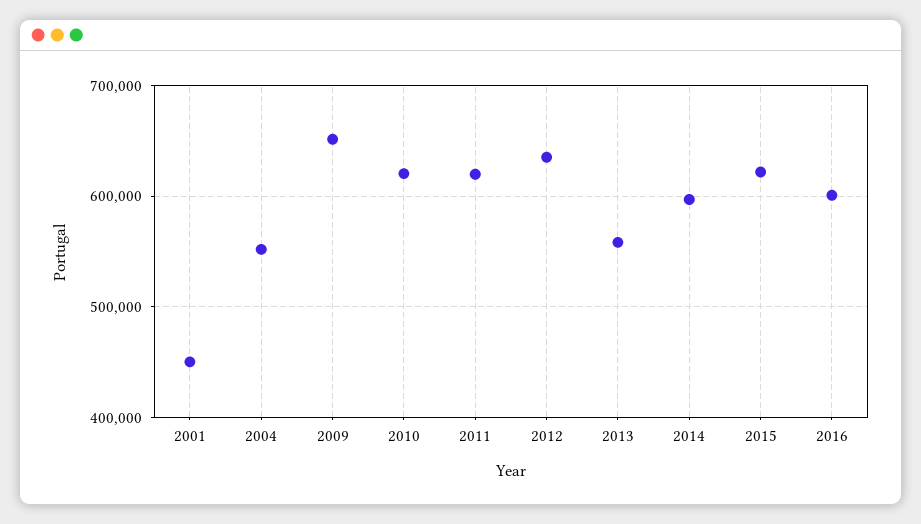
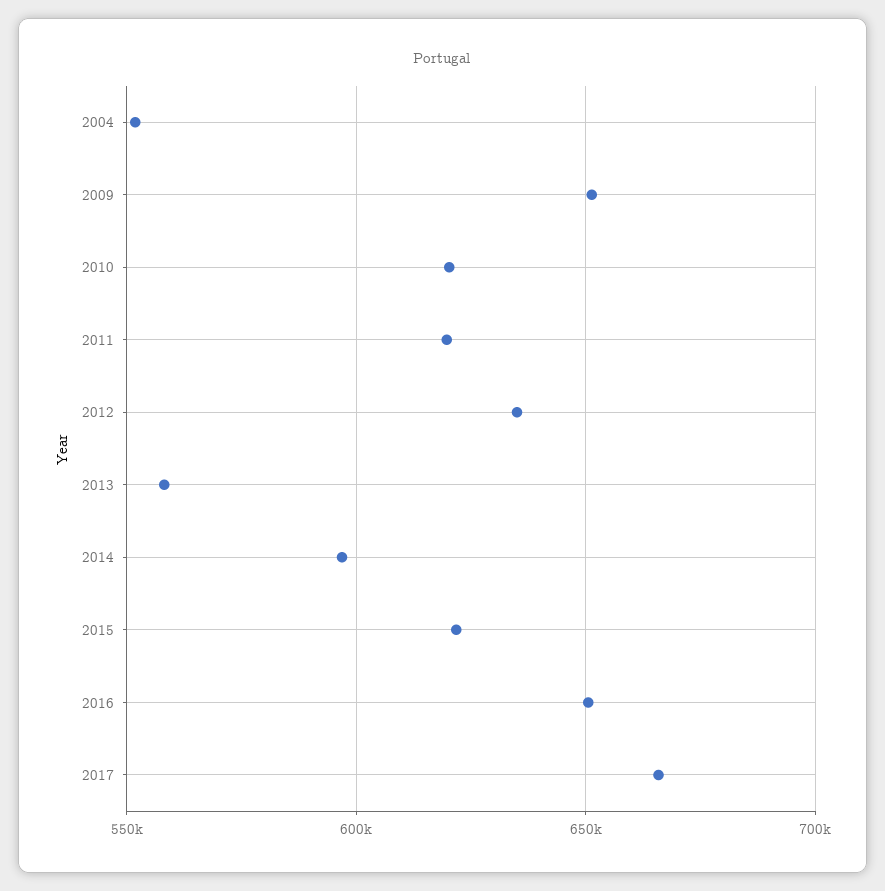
2001: 450000 -> none
2016: 600000 -> 650000
2017: none -> 665000

